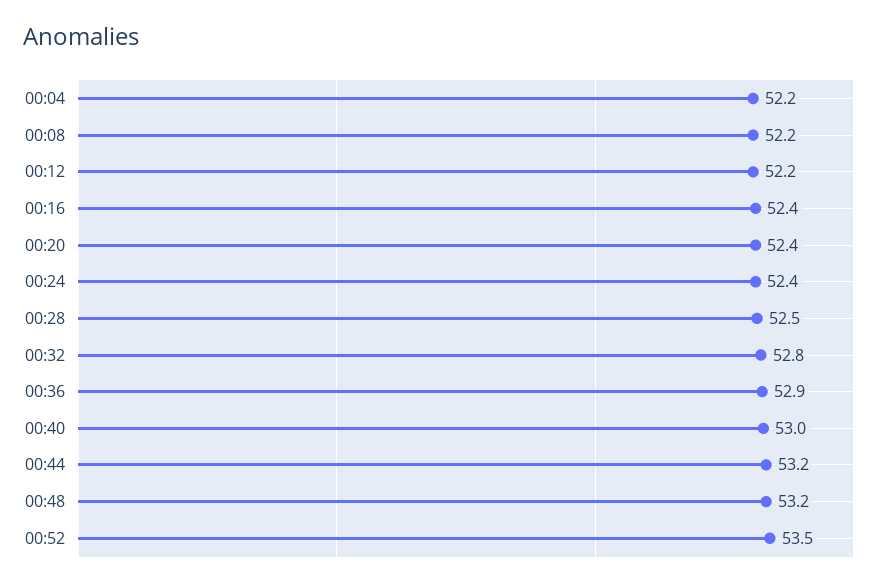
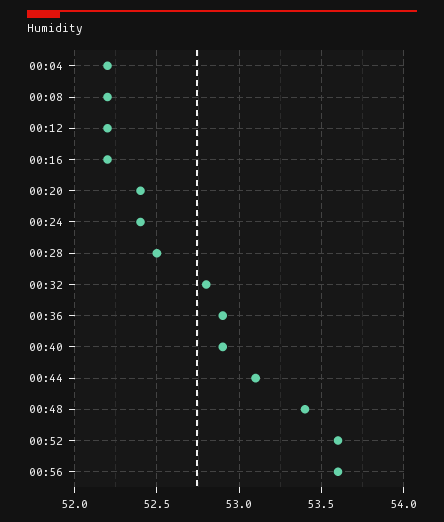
00:16: 52.4 -> 52.2
00:40: 53 -> 52.9
00:44: 53.2 -> 53.1
00:48: 53.2 -> 53.4
00:52: 53.5 -> 53.6
00:56: none -> 53.6

